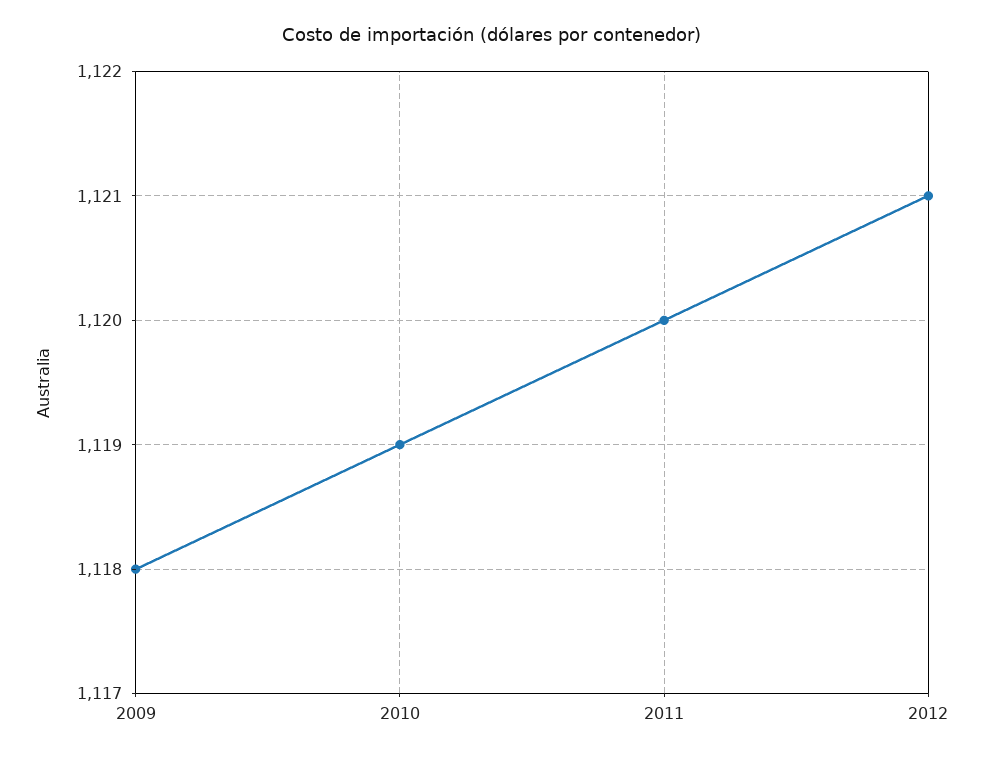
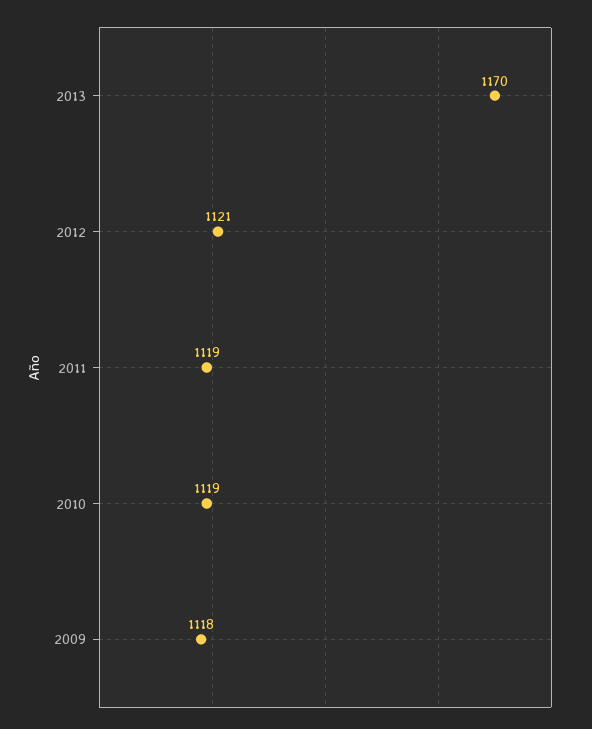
2011: 1120 -> 1119
2013: none -> 1170

